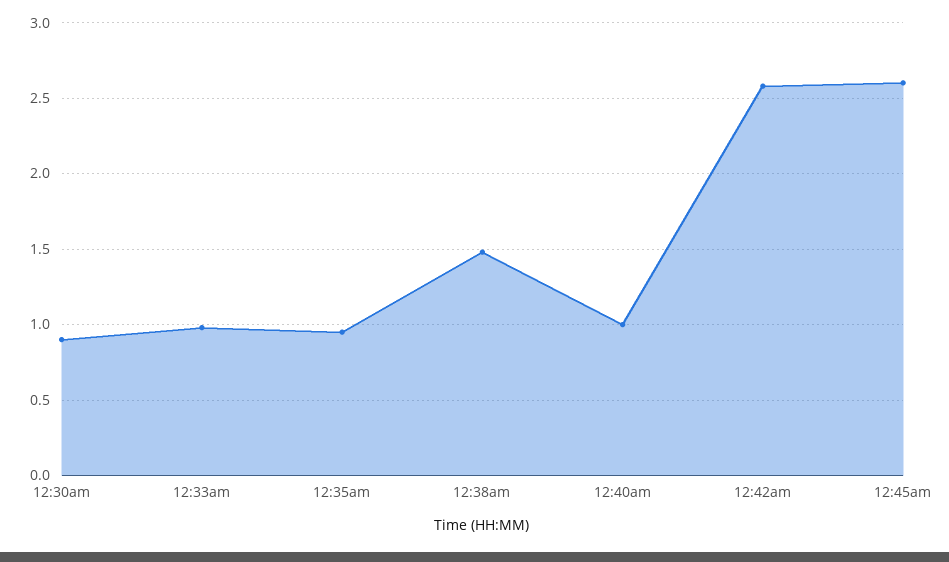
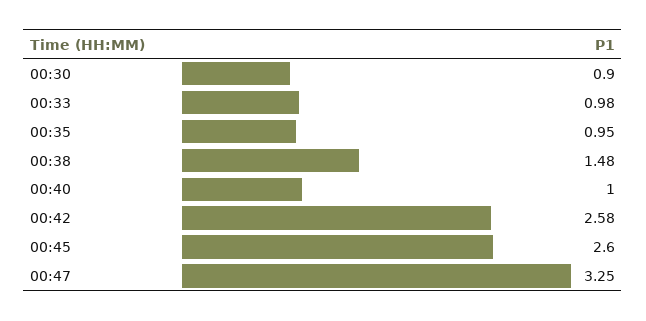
00:47: none -> 3.25

